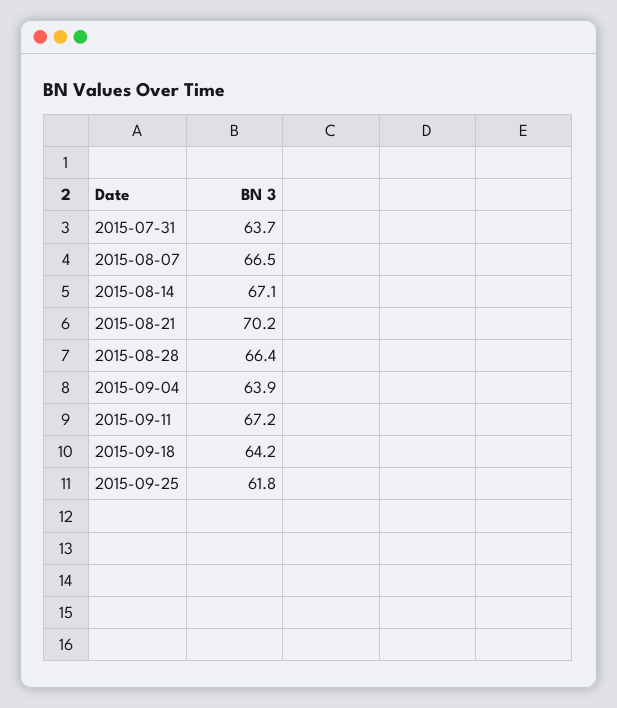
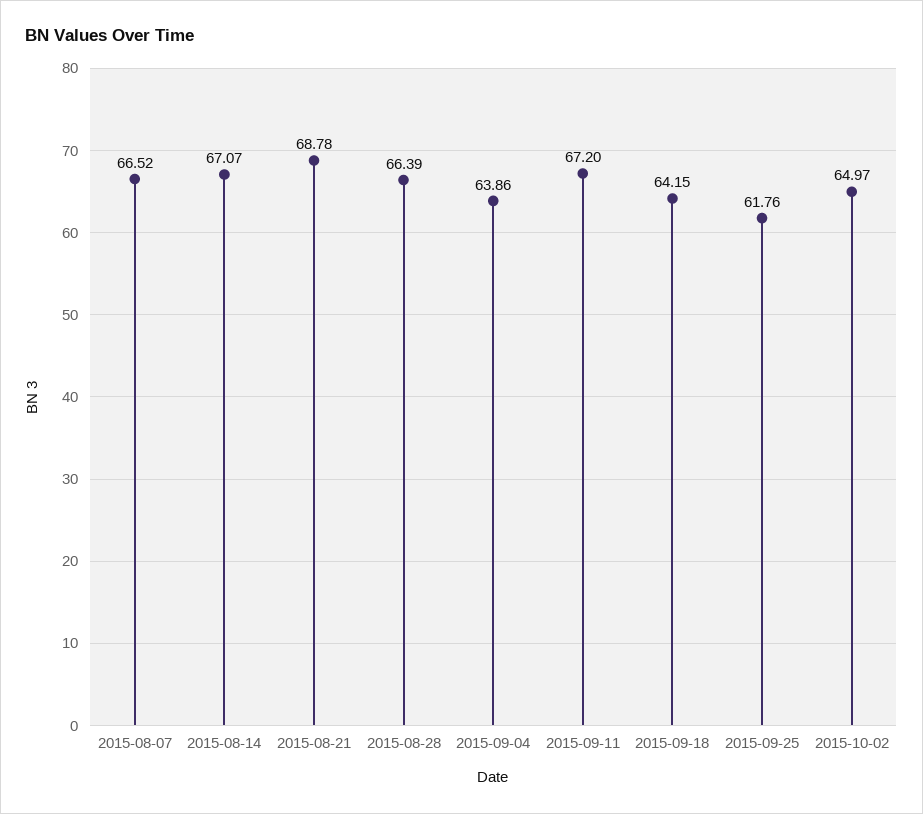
2015-07-31: 63.7 -> none
2015-08-21: 70.2 -> 68.78
2015-10-02: none -> 64.97

